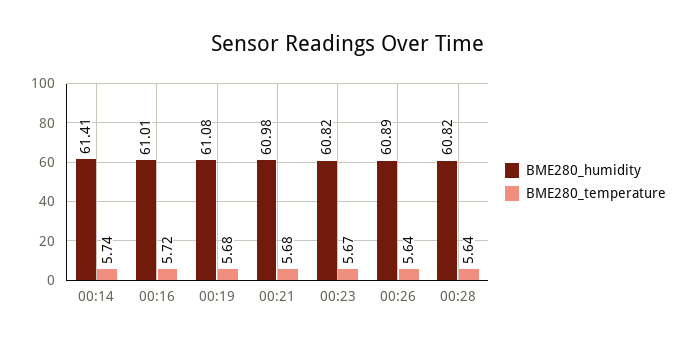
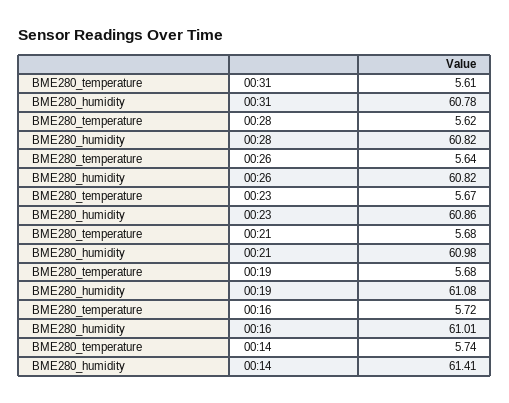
BME280_humidity, 00:23: 60.82 -> 60.86
BME280_humidity, 00:26: 60.89 -> 60.82
BME280_temperature, 00:28: 5.64 -> 5.62
BME280_temperature, 00:31: none -> 5.61
BME280_humidity, 00:31: none -> 60.78

